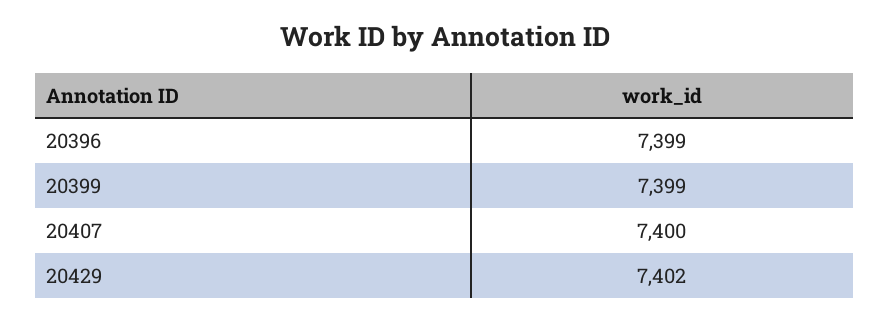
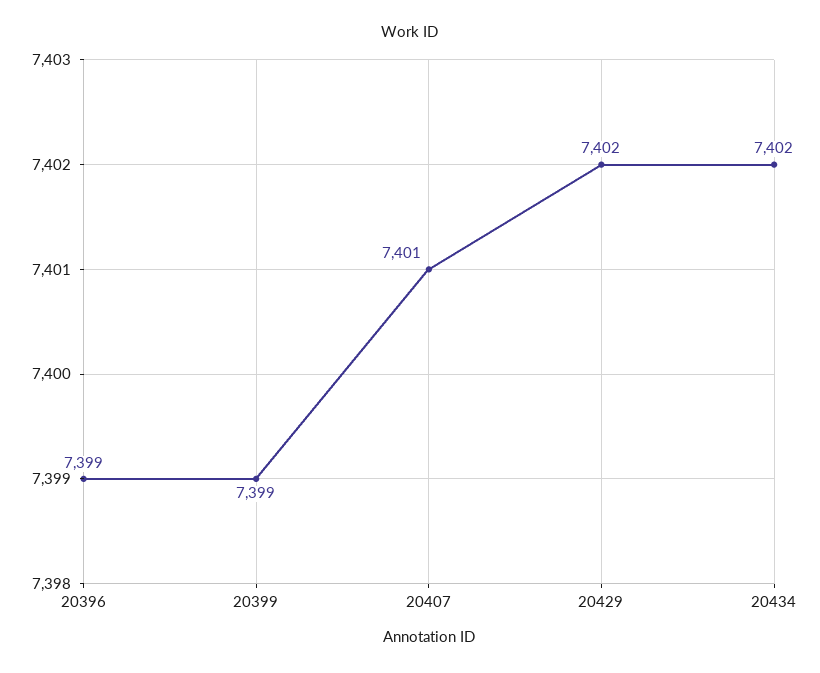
20407: 7400 -> 7401
20434: none -> 7402

